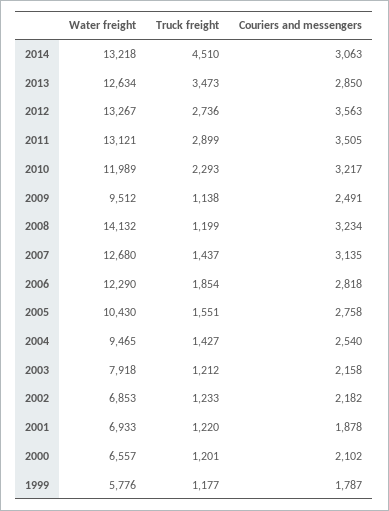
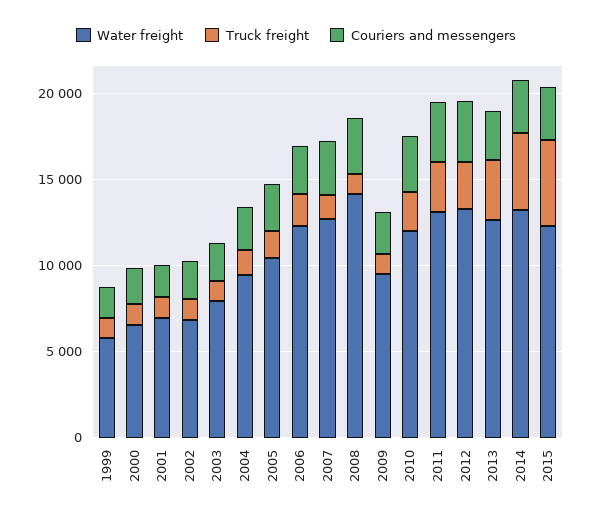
Water freight, 2015: none -> 12000
Truck freight, 2015: none -> 5000
Couriers and messengers, 2015: none -> 3000

